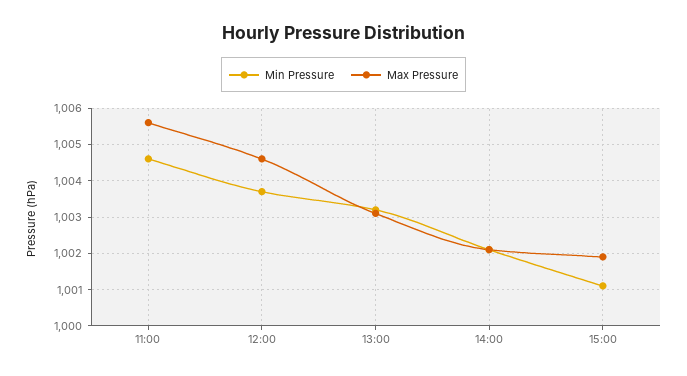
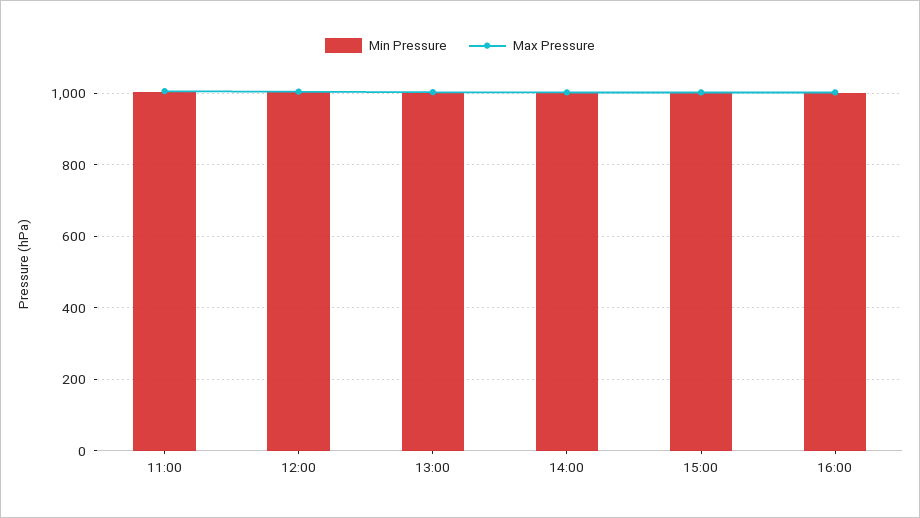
Min Pressure, 16:00: none -> 1000
Max Pressure, 16:00: none -> 1000

